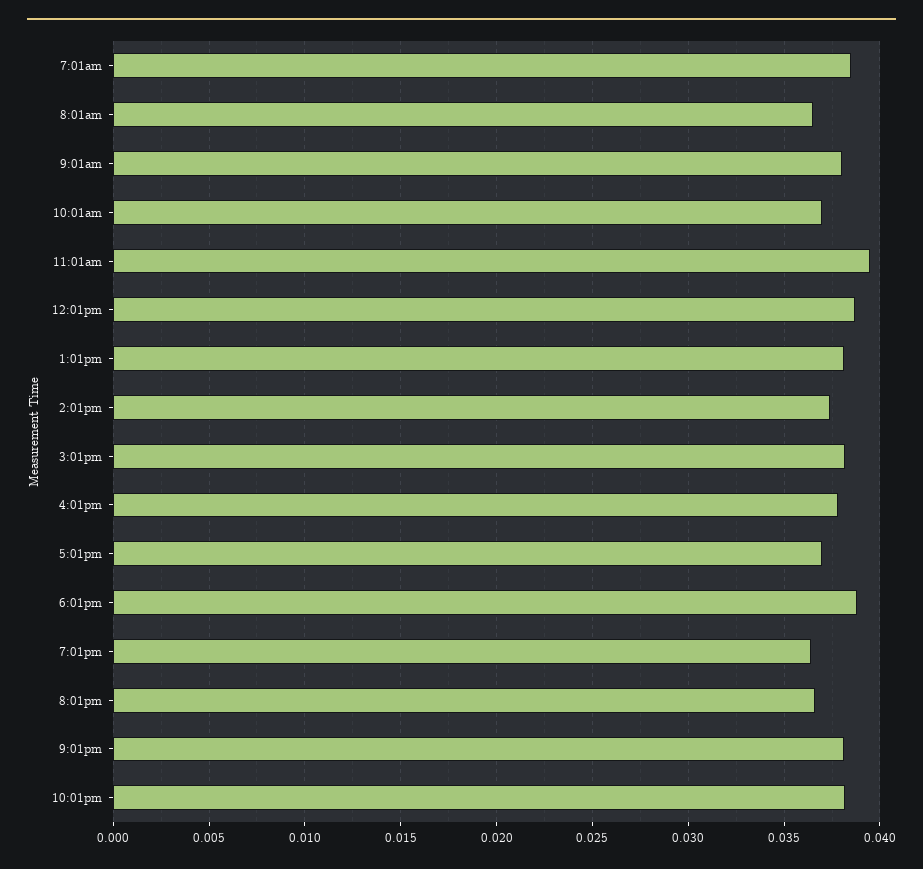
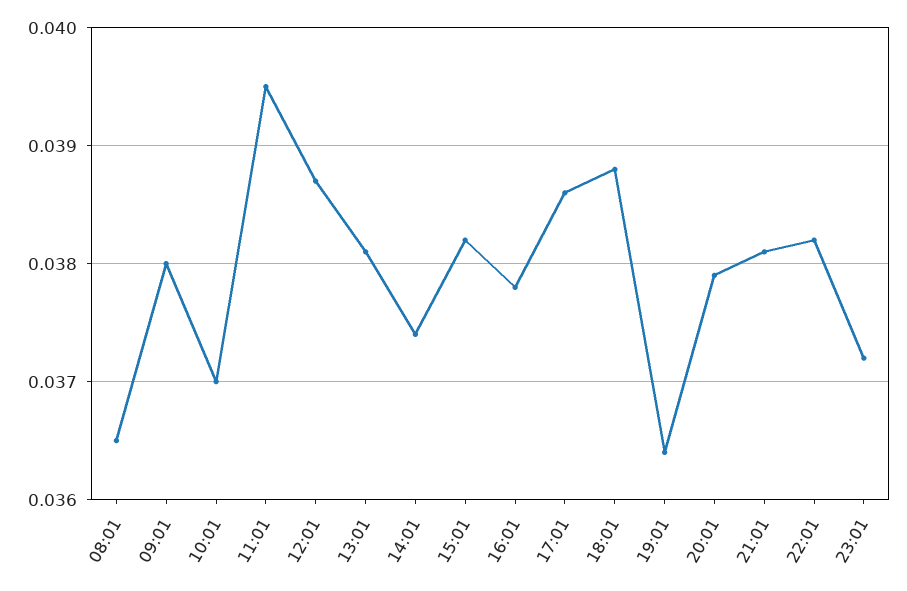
7:01am: 0.0385 -> none
5:01pm: 0.037 -> 0.0386
8:01pm: 0.0365 -> 0.0379
23:01: none -> 0.0372

